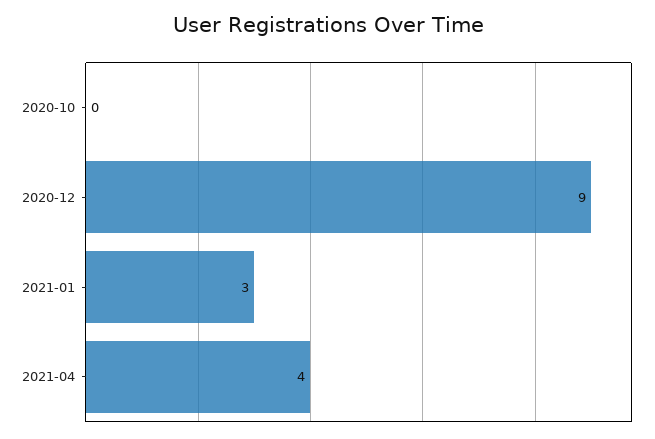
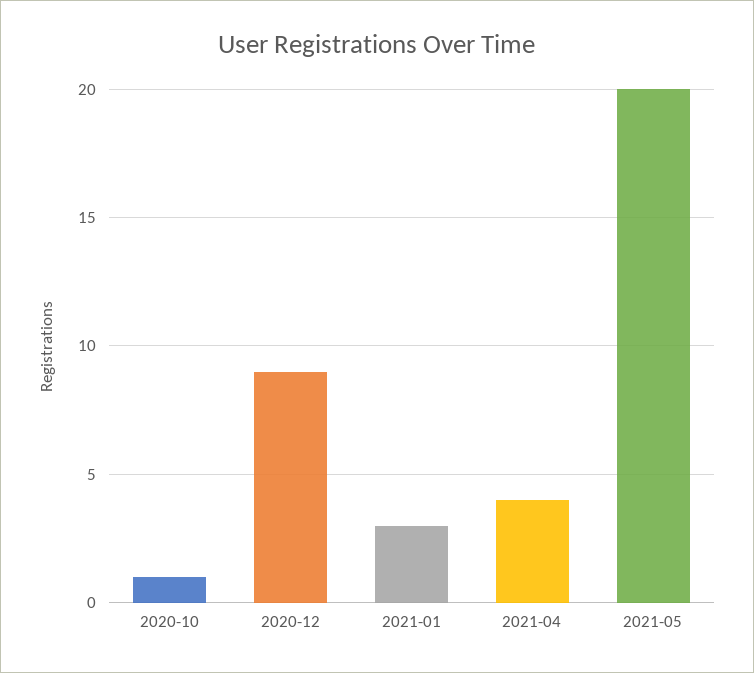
2020-10: 0 -> 1
2021-05: none -> 20

